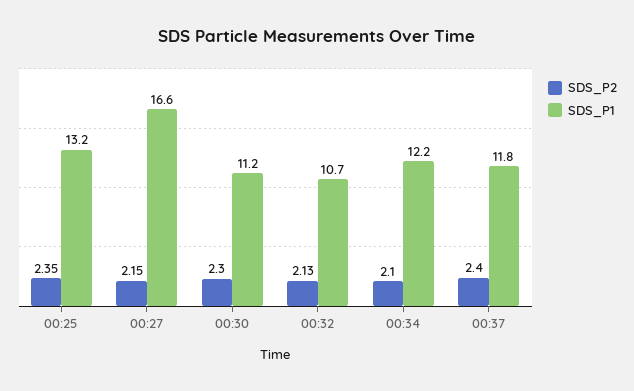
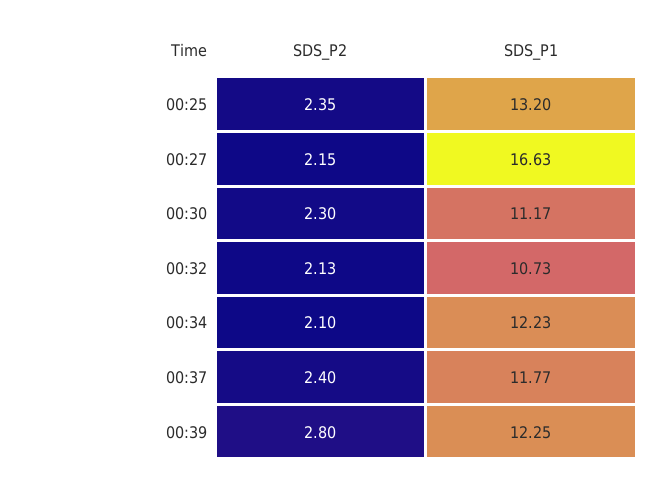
SDS_P2, 00:39: none -> 2.8
SDS_P1, 00:39: none -> 12.25

